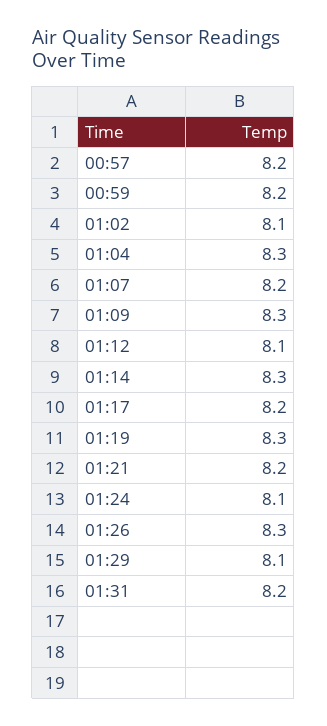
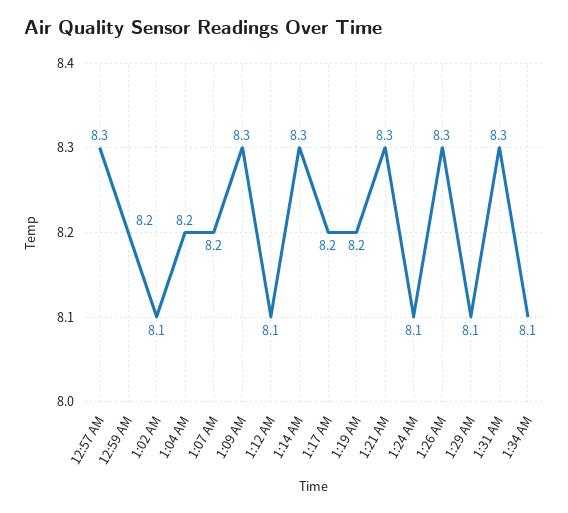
00:57: 8.2 -> 8.3
01:04: 8.3 -> 8.2
01:19: 8.3 -> 8.2
01:21: 8.2 -> 8.3
01:31: 8.2 -> 8.3
1:34 AM: none -> 8.1

